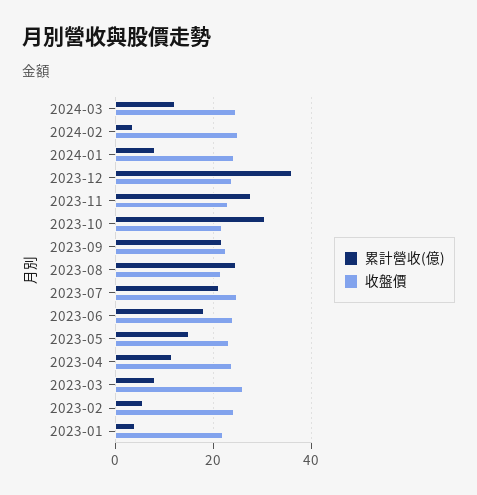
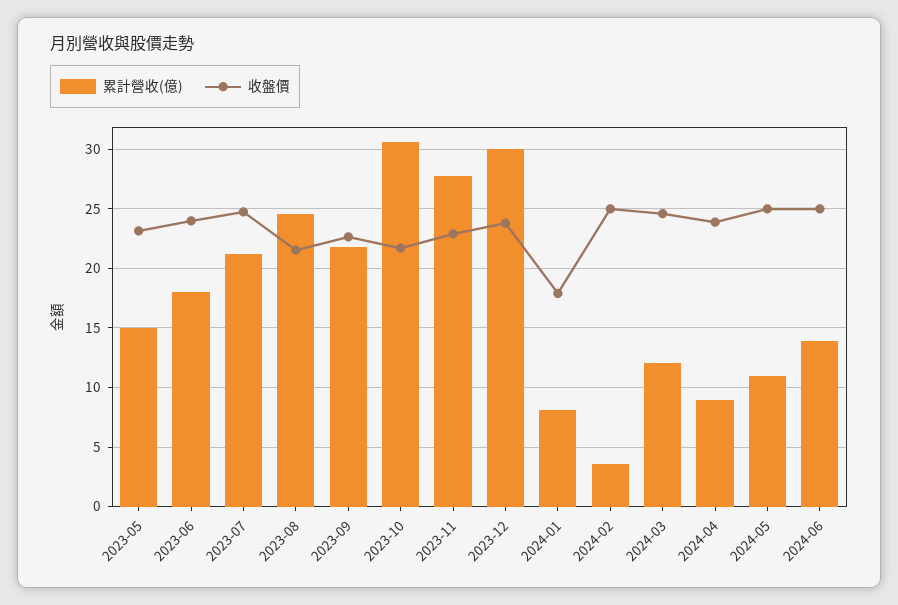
收盤價, 2024-01: 24 -> 18
累計營收(億), 2023-12: 36 -> 30
累計營收(億), 2023-04: 12 -> none
收盤價, 2023-04: 24 -> none
累計營收(億), 2023-03: 8 -> none
收盤價, 2023-03: 26 -> none
累計營收(億), 2023-02: 6 -> none
收盤價, 2023-02: 24 -> none
累計營收(億), 2023-01: 4 -> none
收盤價, 2023-01: 22 -> none
累計營收(億), 2024-04: none -> 9
收盤價, 2024-04: none -> 24
累計營收(億), 2024-05: none -> 11
收盤價, 2024-05: none -> 25
累計營收(億), 2024-06: none -> 14
收盤價, 2024-06: none -> 25

